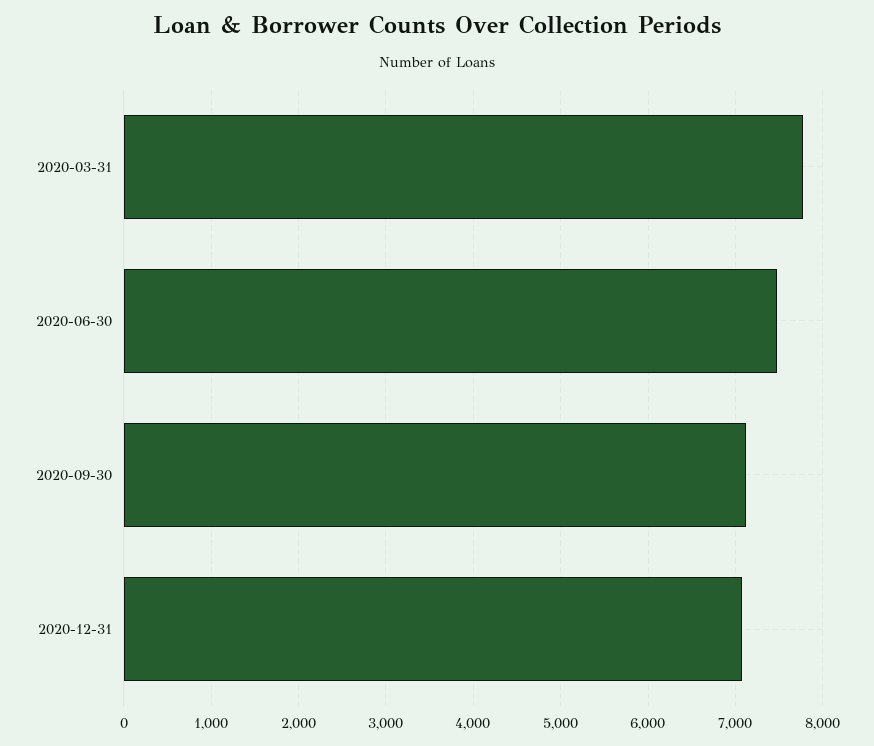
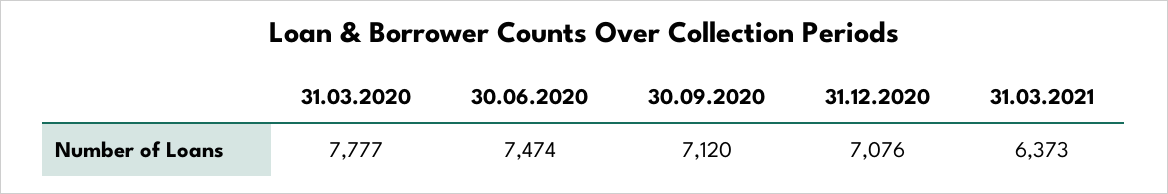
31.03.2021: none -> 6373

